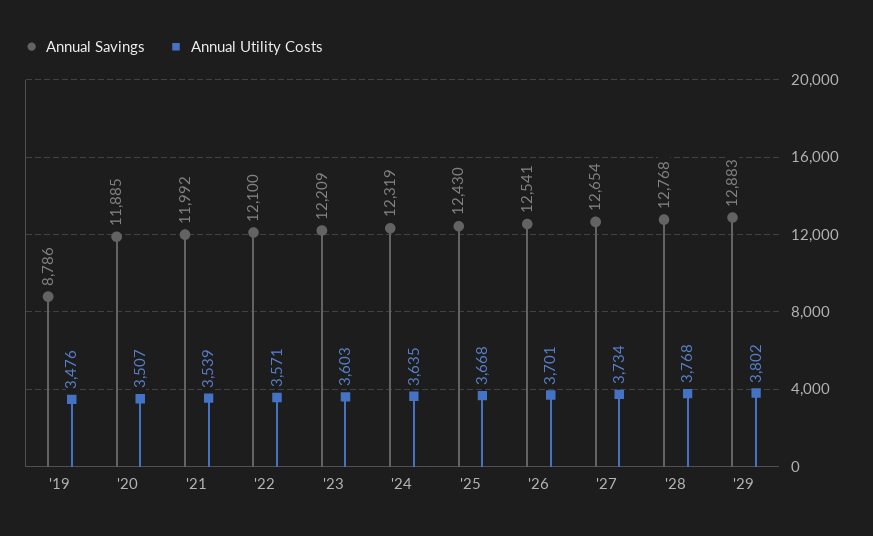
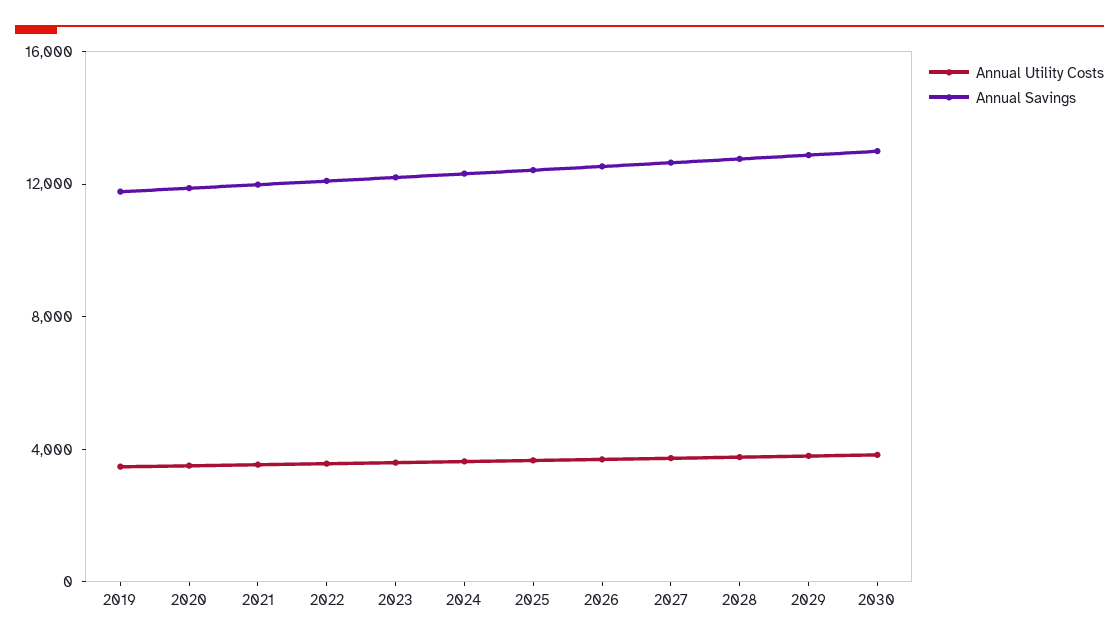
Annual Savings, '19: 8786 -> 12000
Annual Utility Costs, 2030: none -> 4000
Annual Savings, 2030: none -> 13000

